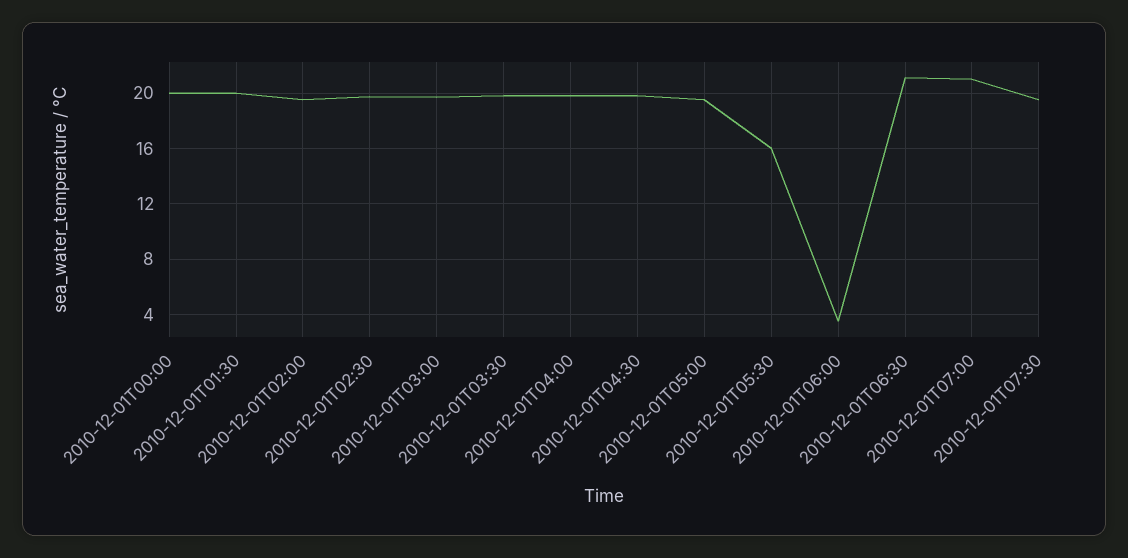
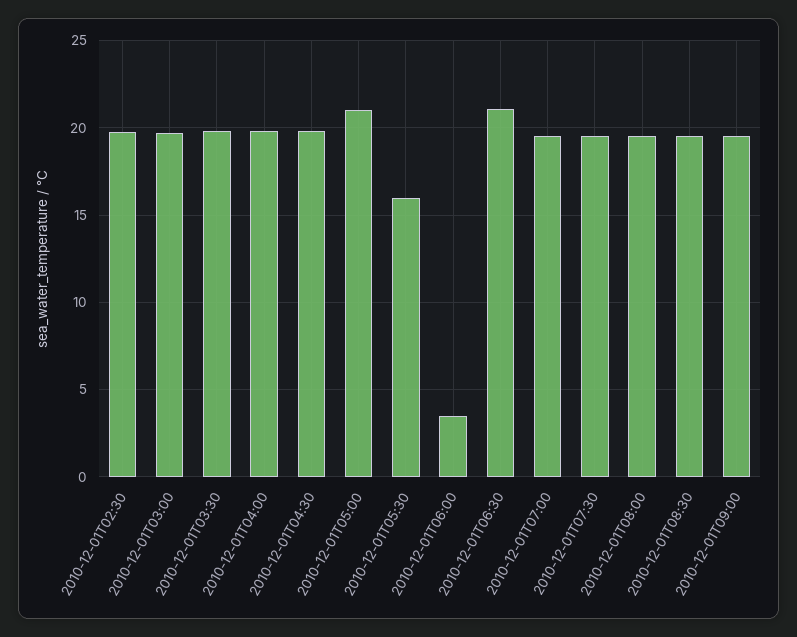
2010-12-01T00:00: 20 -> none
2010-12-01T01:30: 20 -> none
2010-12-01T02:00: 19.5 -> none
2010-12-01T05:00: 19.5 -> 21
2010-12-01T07:00: 21 -> 19.5
2010-12-01T08:00: none -> 19.5
2010-12-01T08:30: none -> 19.5
2010-12-01T09:00: none -> 19.5

